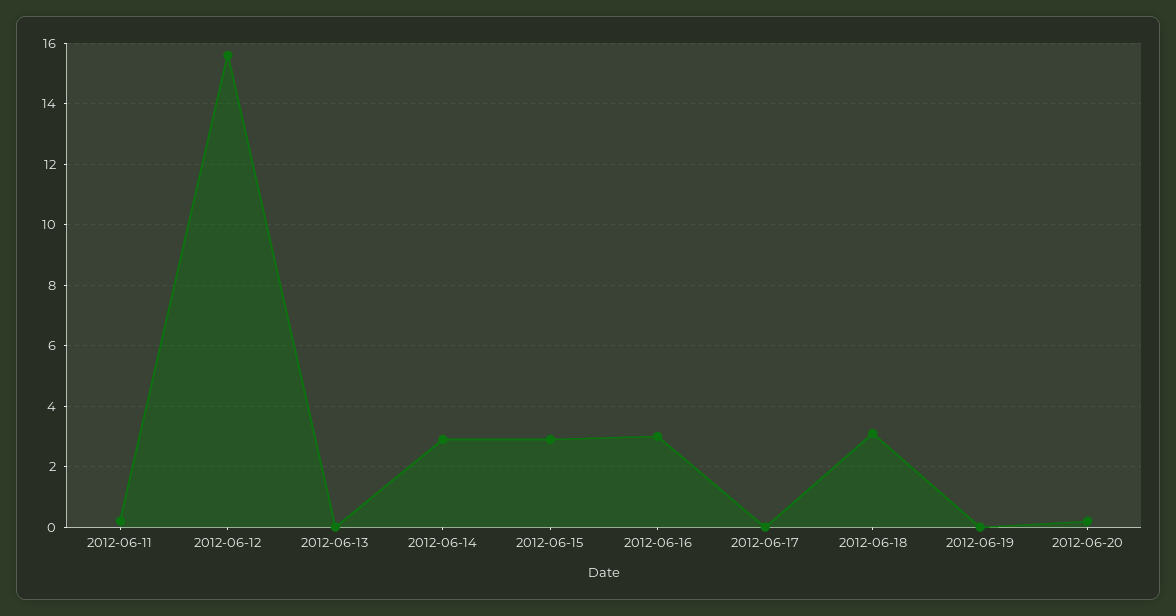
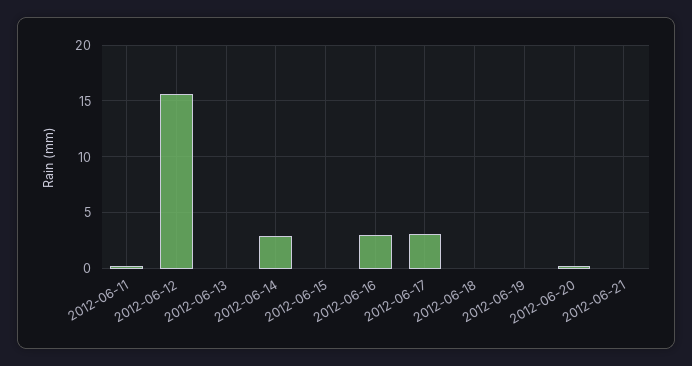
2012-06-15: 3 -> 0
2012-06-17: 0 -> 3
2012-06-18: 3 -> 0
2012-06-21: none -> 0

